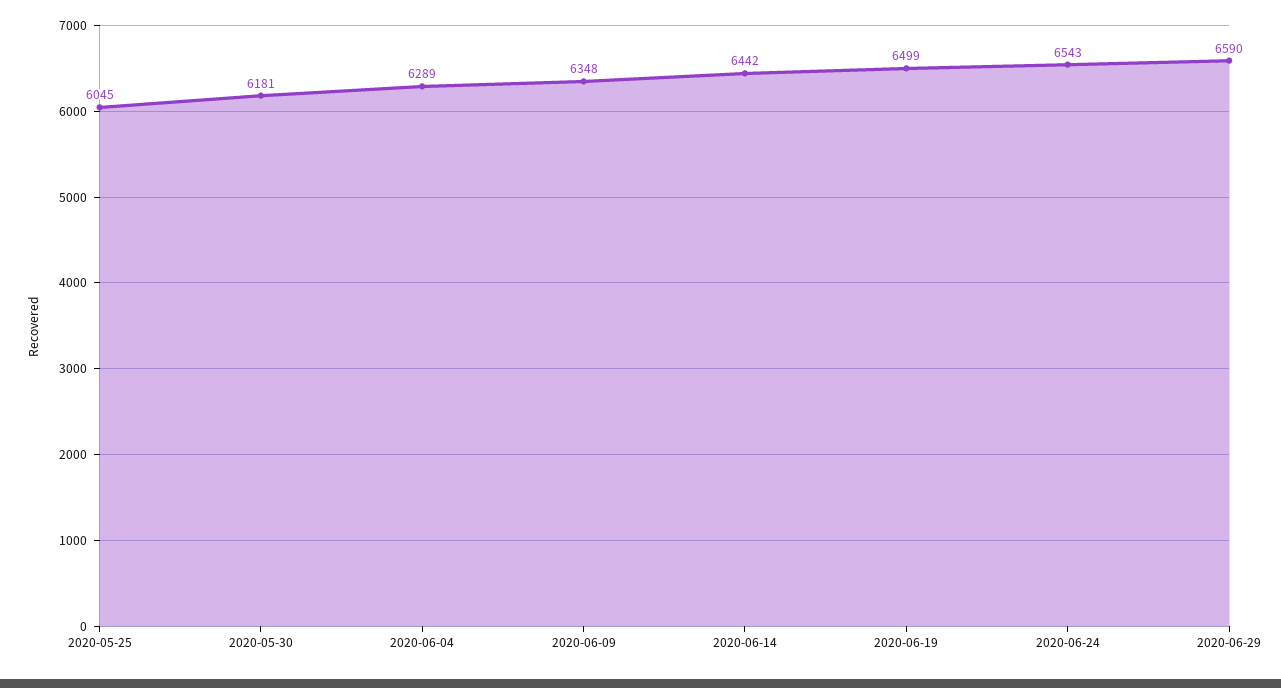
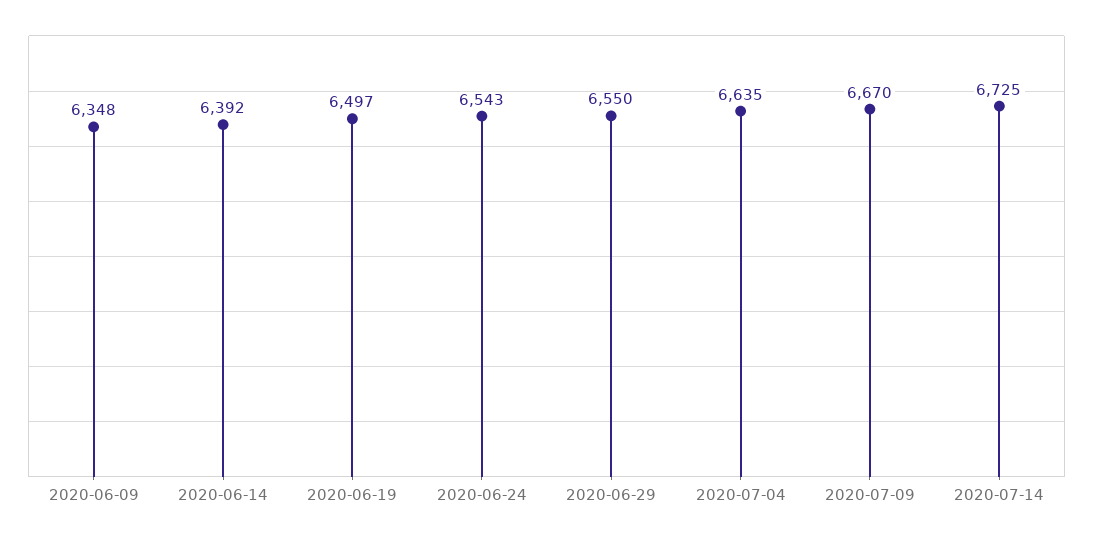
2020-05-25: 6045 -> none
2020-05-30: 6181 -> none
2020-06-04: 6289 -> none
2020-06-14: 6442 -> 6392
2020-06-19: 6499 -> 6497
2020-06-29: 6590 -> 6550
2020-07-04: none -> 6635
2020-07-09: none -> 6670
2020-07-14: none -> 6725

